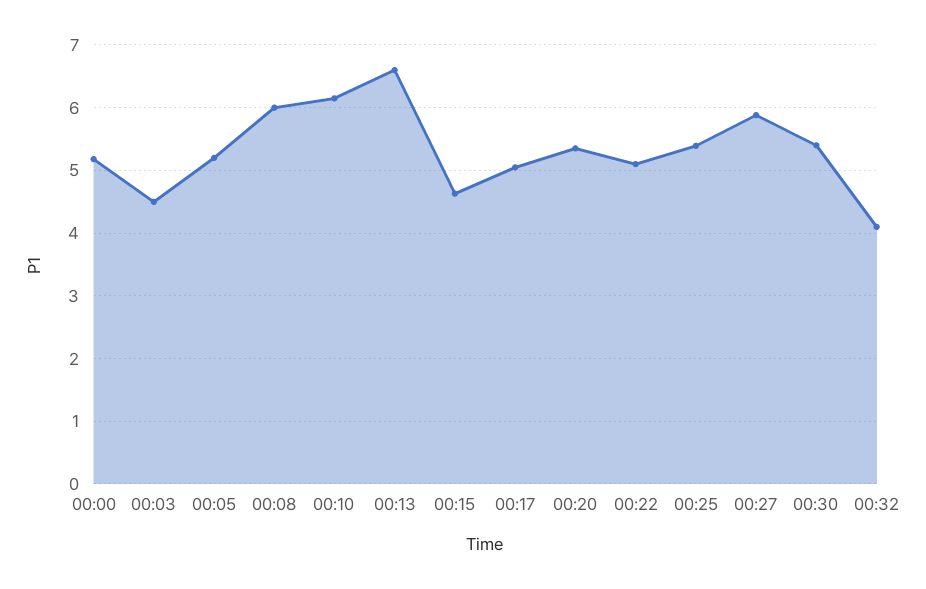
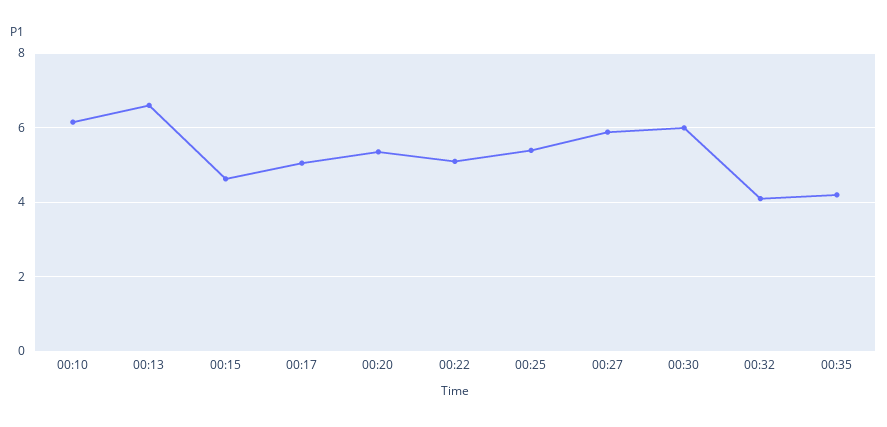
00:00: 5.2 -> none
00:03: 4.5 -> none
00:05: 5.2 -> none
00:08: 6 -> none
00:30: 5.4 -> 6
00:35: none -> 4.2

